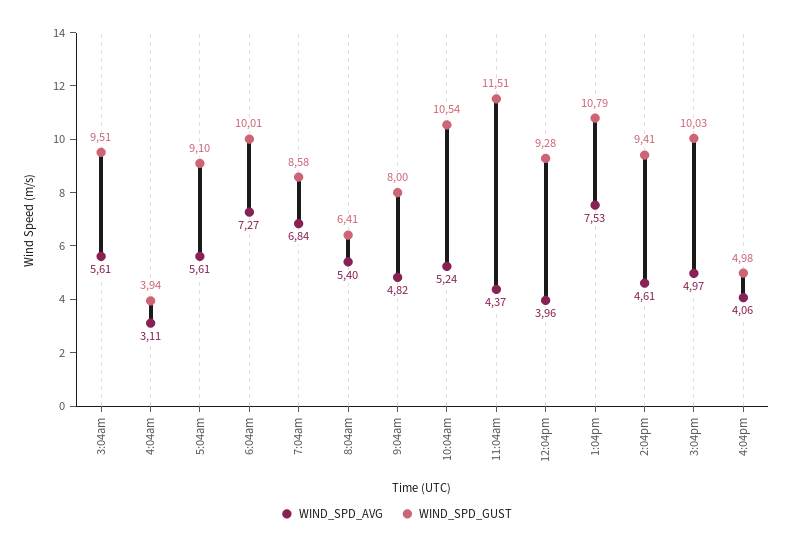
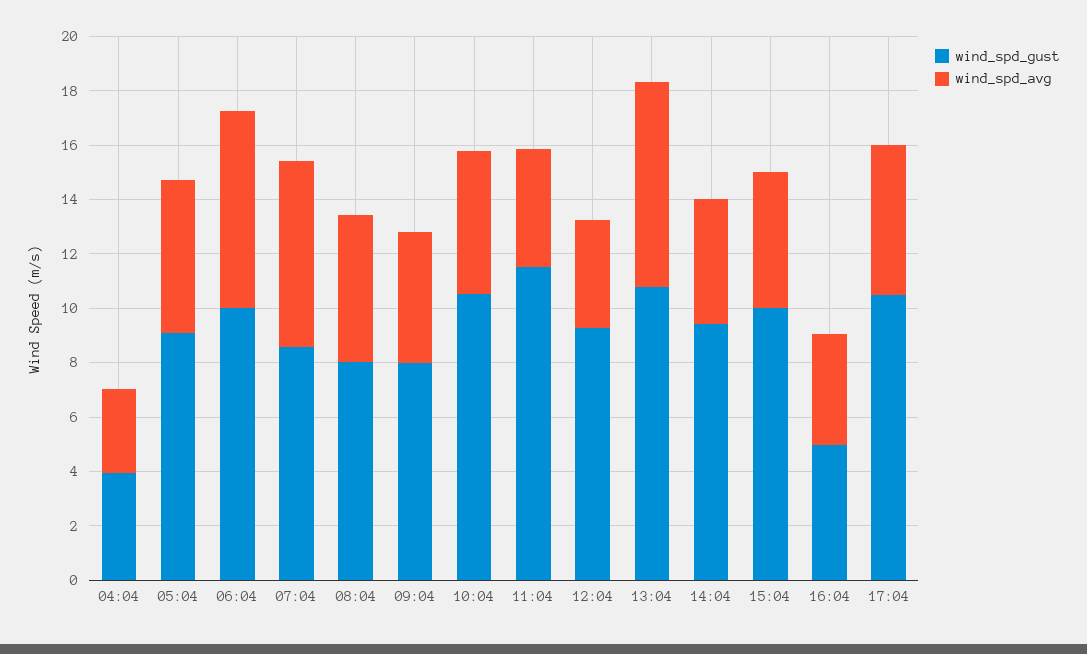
WIND_SPD_AVG, 3:04am: 5.61 -> none
WIND_SPD_GUST, 3:04am: 9.51 -> none
WIND_SPD_GUST, 8:04am: 6.41 -> 8
WIND_SPD_GUST, 17:04: none -> 10.5
WIND_SPD_AVG, 17:04: none -> 5.5

